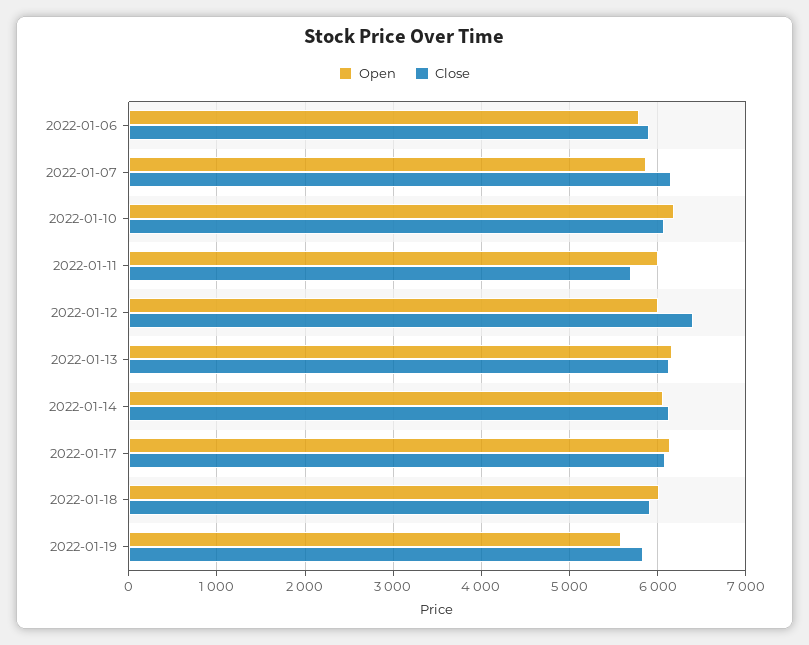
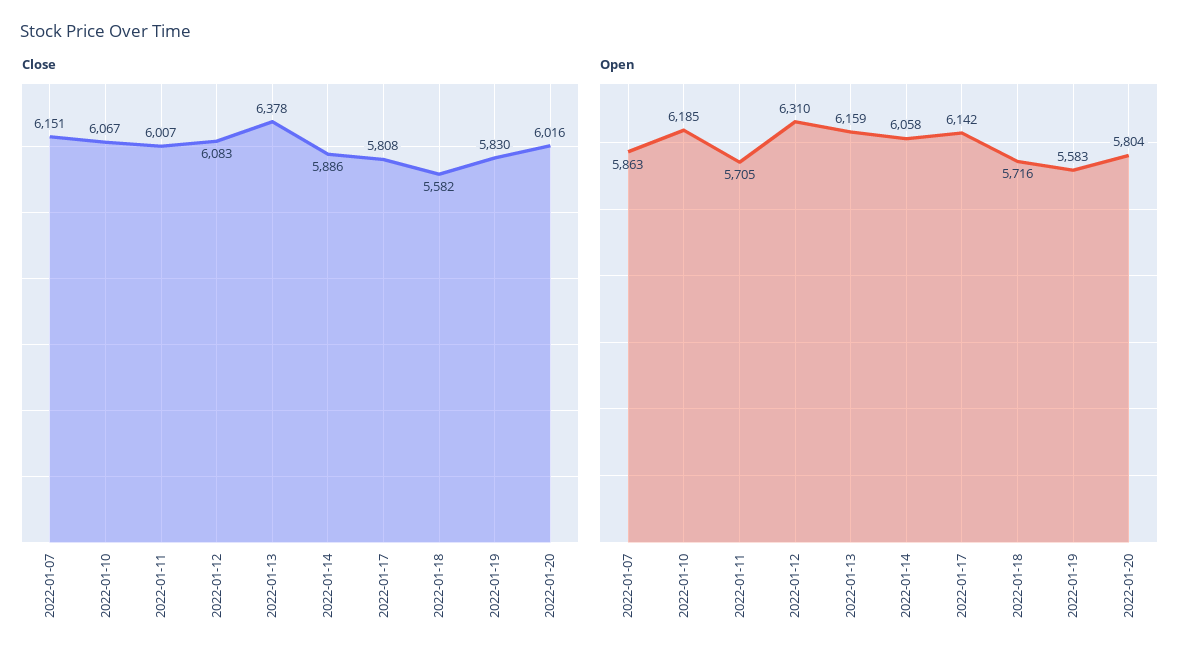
Open, 2022-01-06: 5800 -> none
Close, 2022-01-06: 5900 -> none
Open, 2022-01-11: 6000 -> 5705
Close, 2022-01-11: 5700 -> 6007
Open, 2022-01-12: 6000 -> 6310
Close, 2022-01-12: 6400 -> 6083
Close, 2022-01-13: 6100 -> 6378
Close, 2022-01-14: 6100 -> 5886
Close, 2022-01-17: 6100 -> 5808
Open, 2022-01-18: 6000 -> 5716
Close, 2022-01-18: 5900 -> 5582
Close, 2022-01-20: none -> 6016
Open, 2022-01-20: none -> 5804

